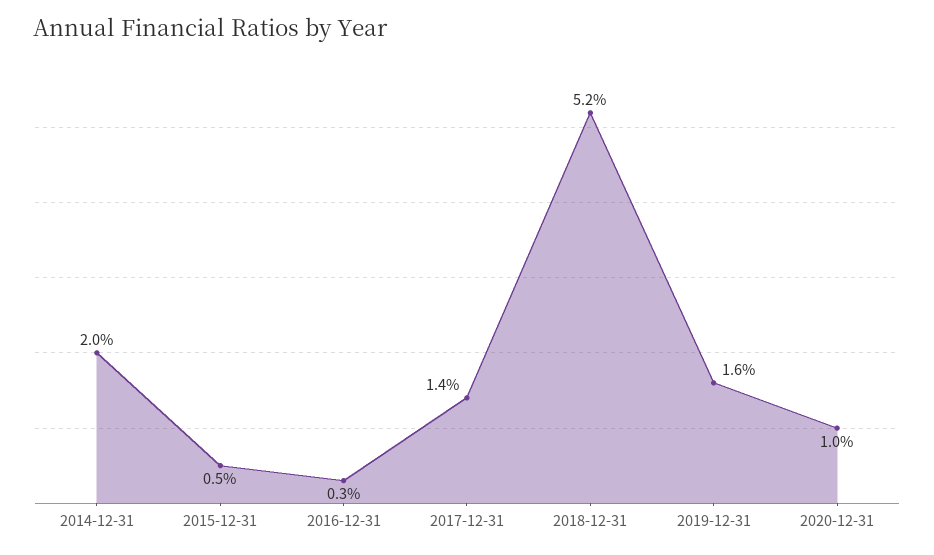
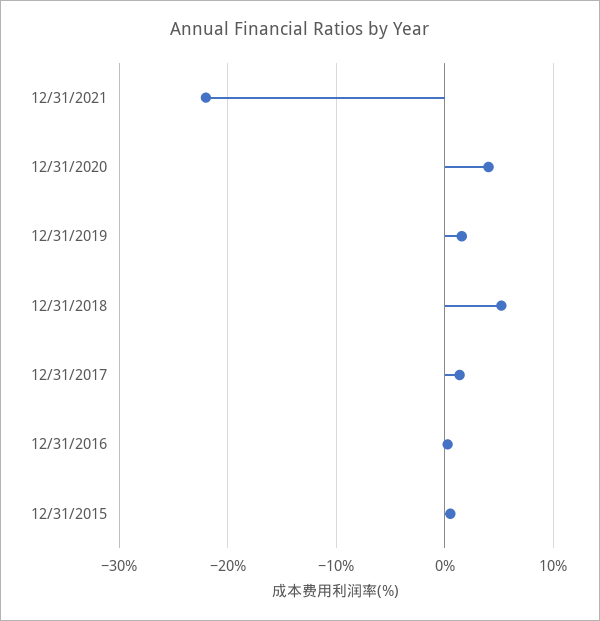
2014-12-31: 2 -> none
2020-12-31: 1 -> 4
12/31/2021: none -> -22

